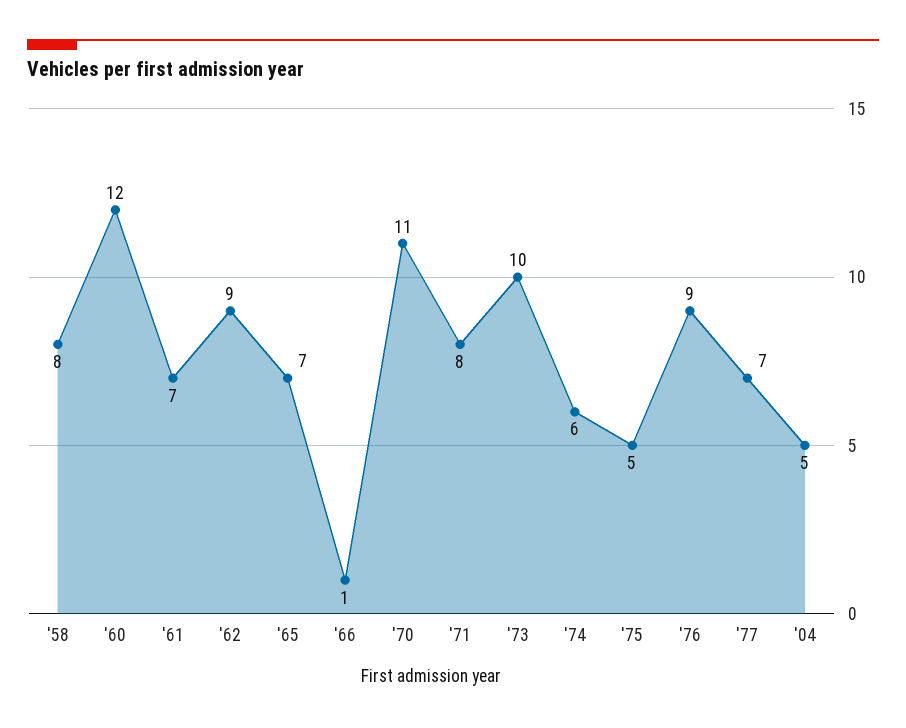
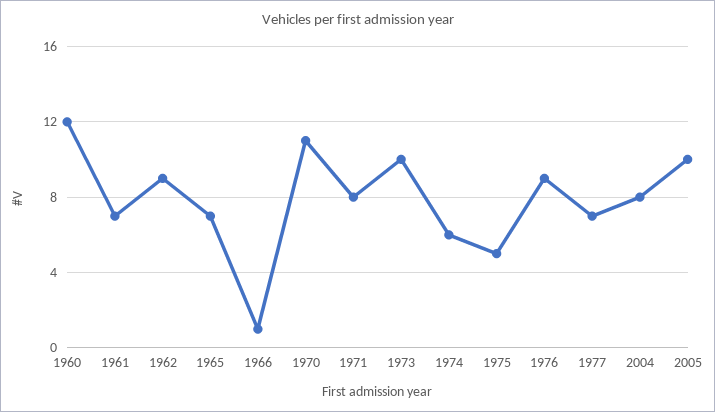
'58: 8 -> none
'04: 5 -> 8
2005: none -> 10

